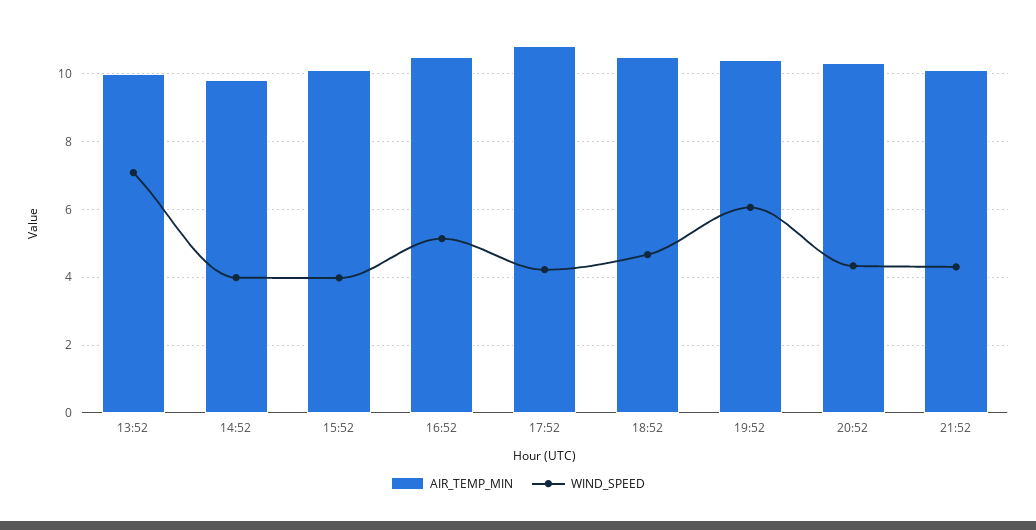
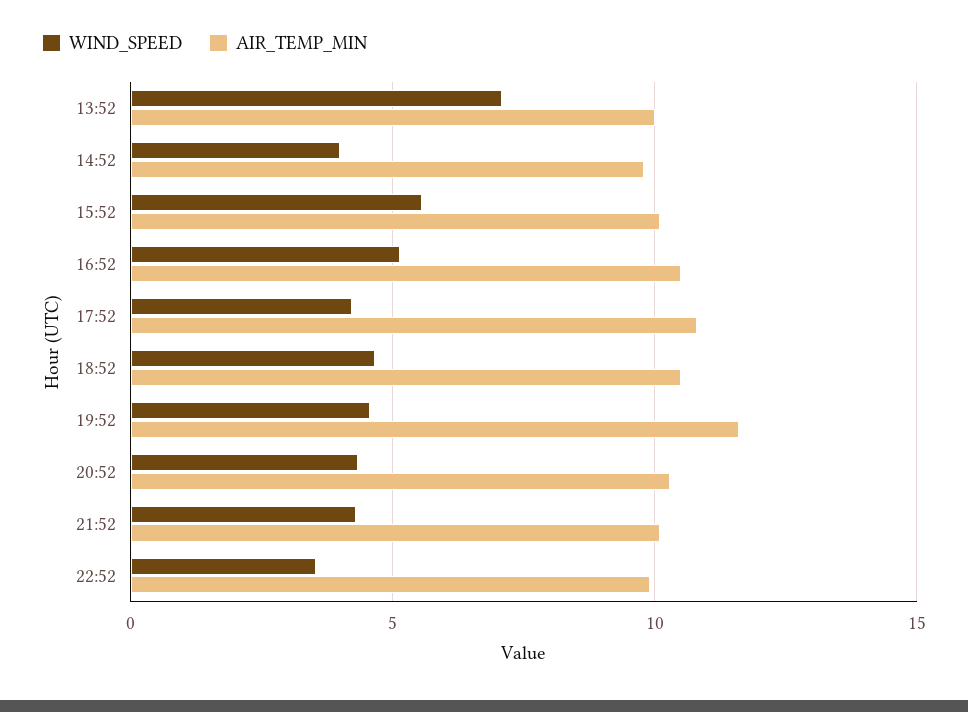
WIND_SPEED, 15:52: 4 -> 5.5
AIR_TEMP_MIN, 19:52: 10.4 -> 11.5
WIND_SPEED, 19:52: 6 -> 4.5
WIND_SPEED, 22:52: none -> 3.5
AIR_TEMP_MIN, 22:52: none -> 10

